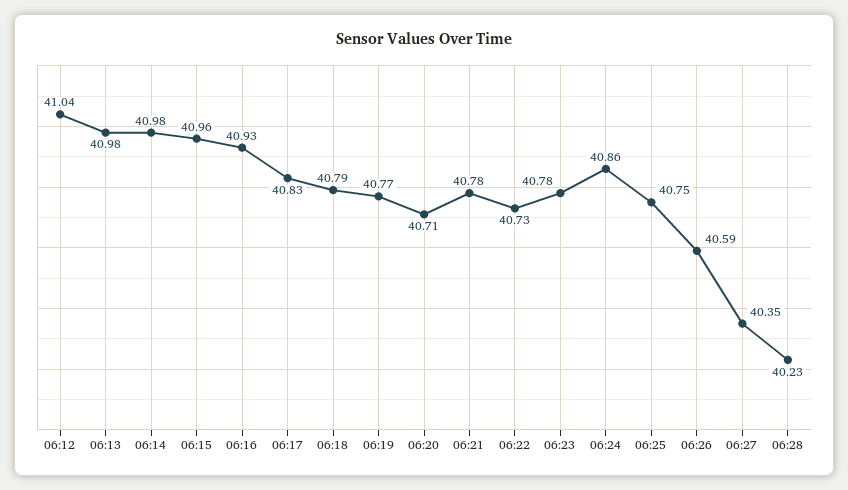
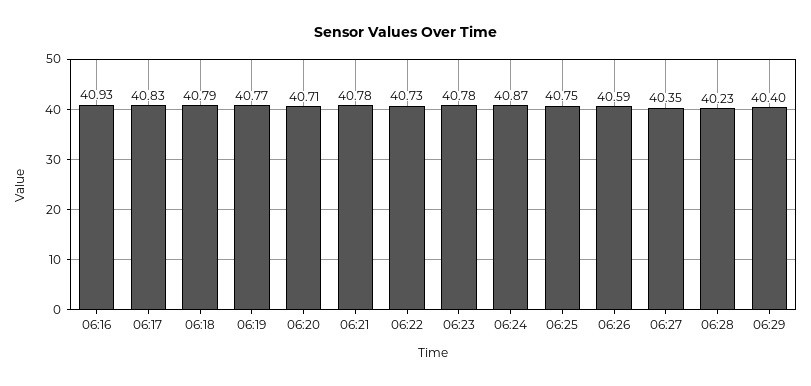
06:12: 41.04 -> none
06:13: 40.98 -> none
06:14: 40.98 -> none
06:15: 40.96 -> none
06:24: 40.86 -> 40.87
06:29: none -> 40.4

